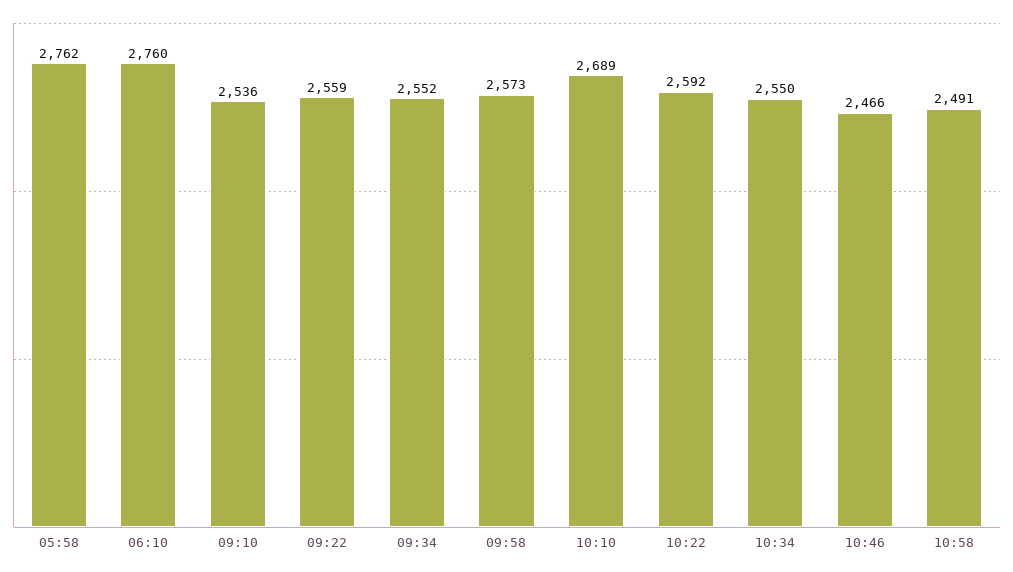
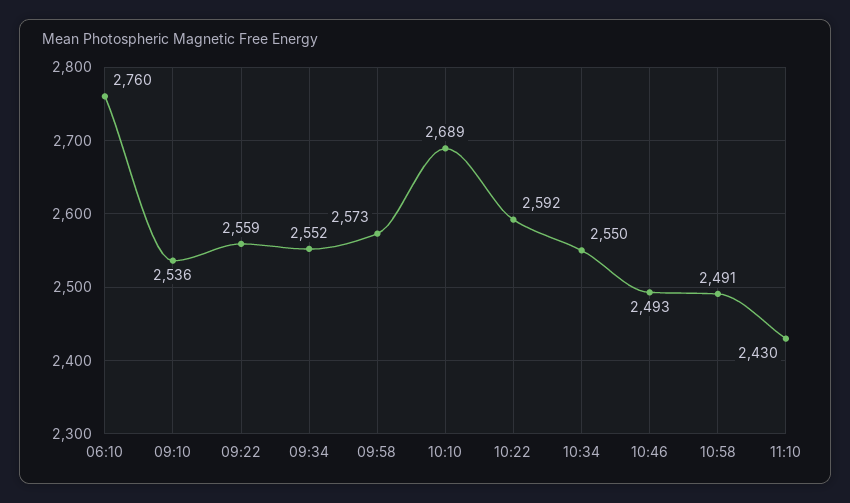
05:58: 2762 -> none
10:46: 2466 -> 2493
11:10: none -> 2430

